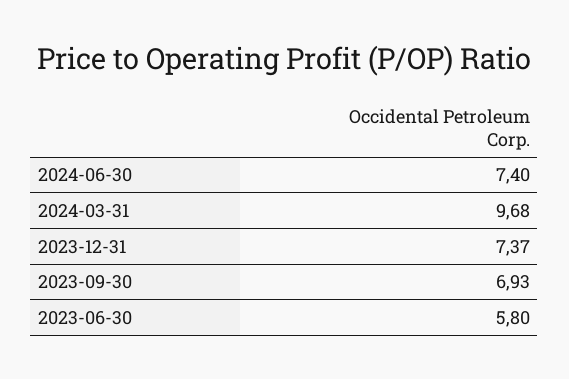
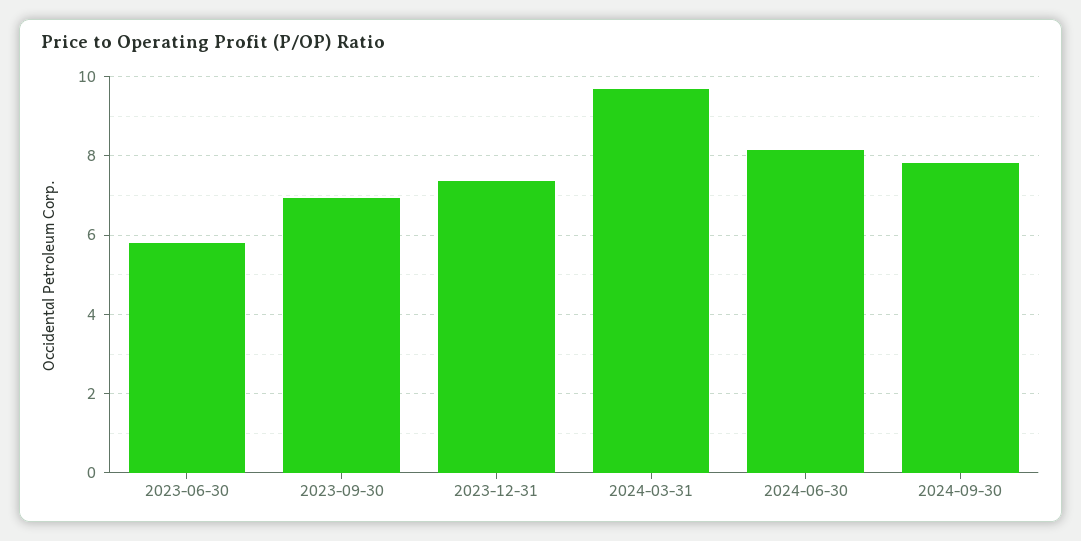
2024-06-30: 7.4 -> 8.2
2024-09-30: none -> 7.8

